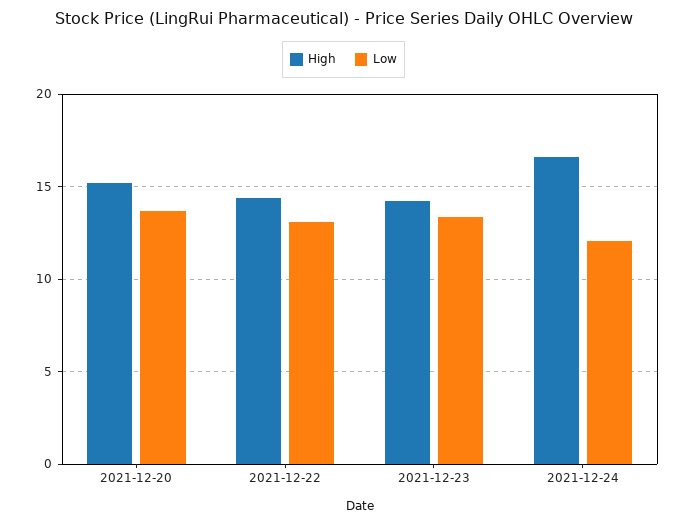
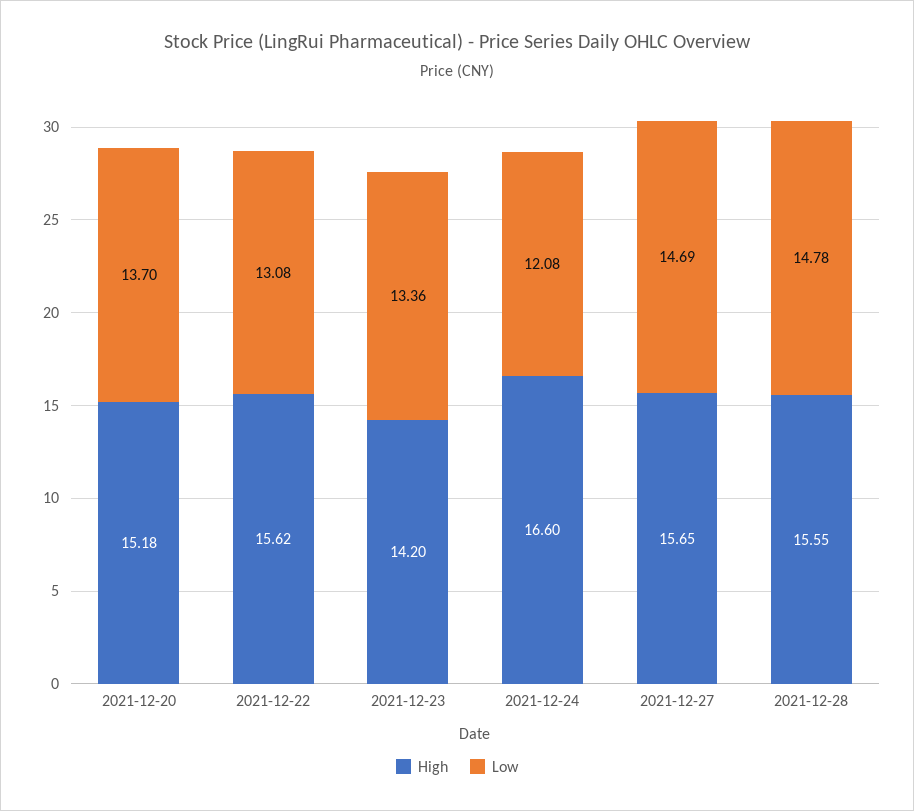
High, 2021-12-22: 14.5 -> 15.62
High, 2021-12-27: none -> 15.65
Low, 2021-12-27: none -> 14.69
High, 2021-12-28: none -> 15.55
Low, 2021-12-28: none -> 14.78

